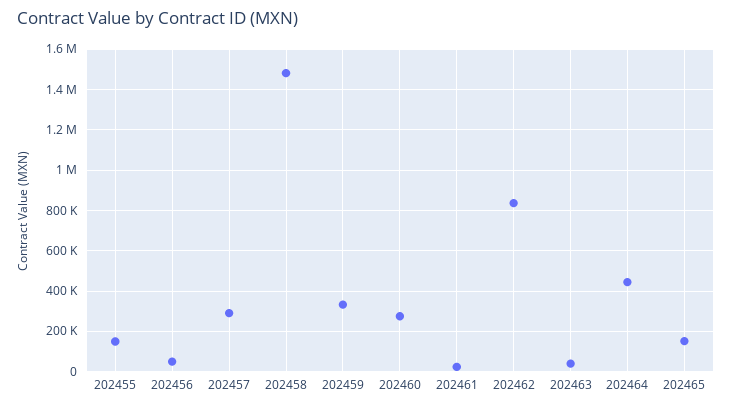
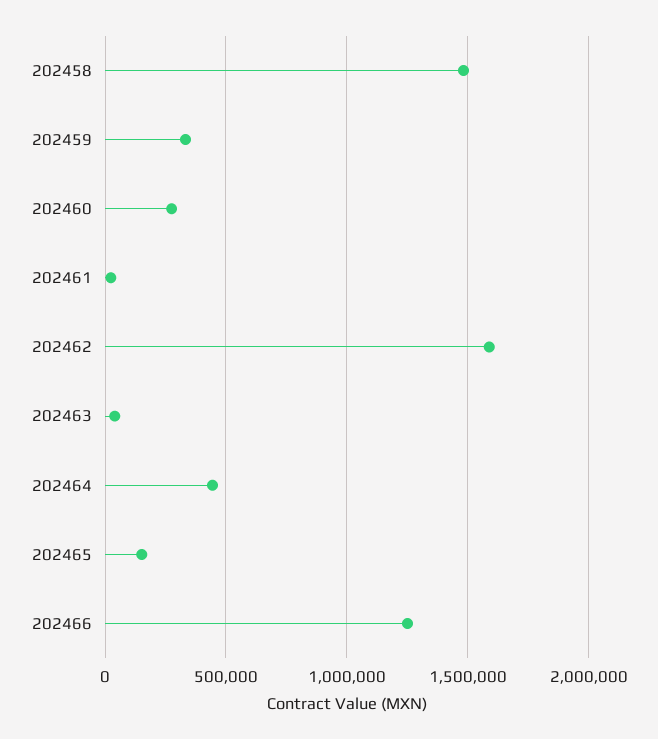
202455: 150000 -> none
202456: 50000 -> none
202457: 300000 -> none
202462: 850000 -> 1600000
202466: none -> 1250000

